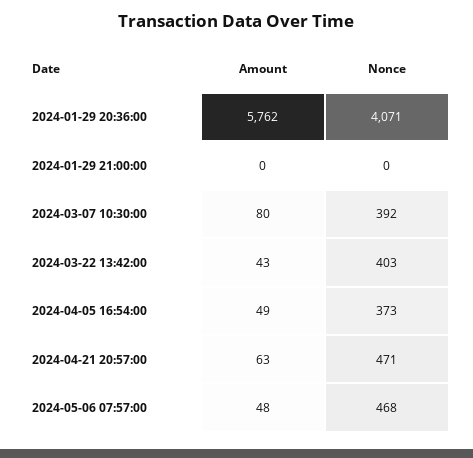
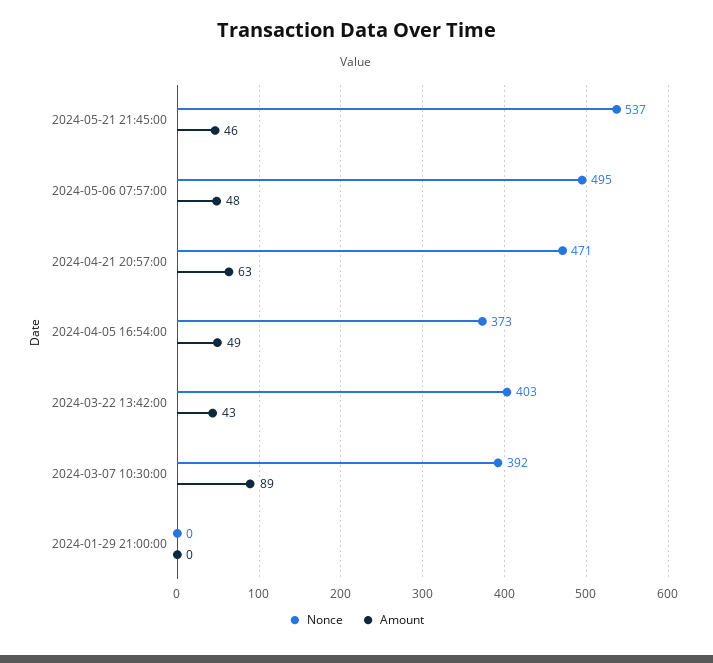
Amount, 2024-01-29 20:36:00: 5762 -> none
Nonce, 2024-01-29 20:36:00: 4071 -> none
Amount, 2024-03-07 10:30:00: 80 -> 89
Nonce, 2024-05-06 07:57:00: 468 -> 495
Nonce, 2024-05-21 21:45:00: none -> 537
Amount, 2024-05-21 21:45:00: none -> 46

